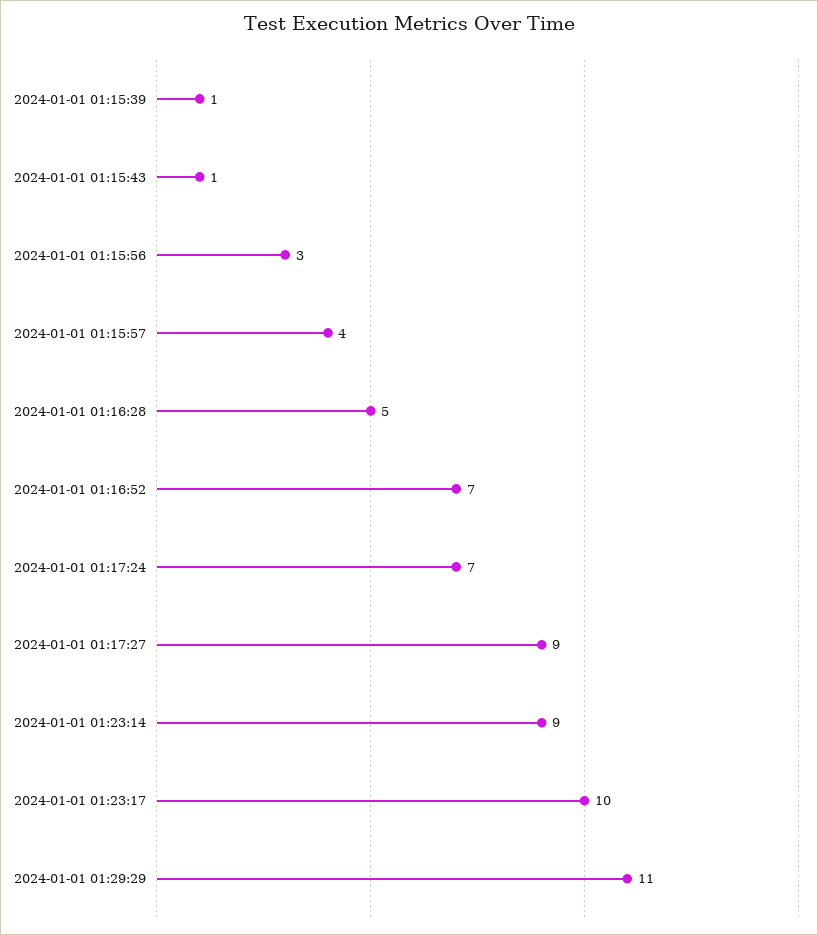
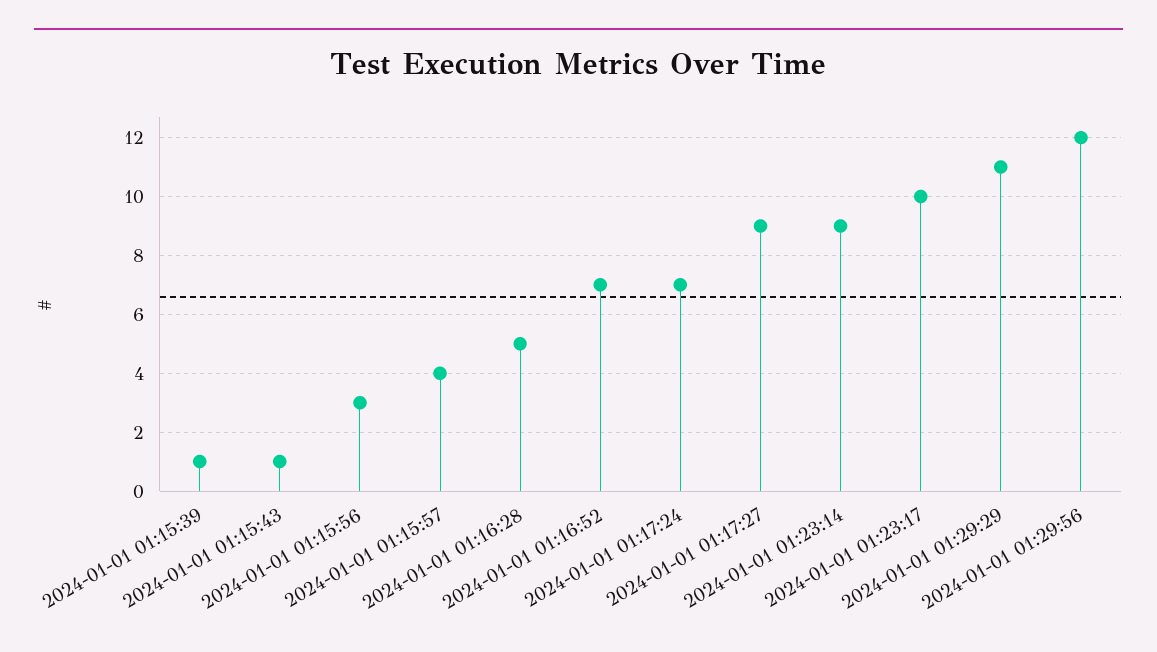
2024-01-01 01:29:56: none -> 12

